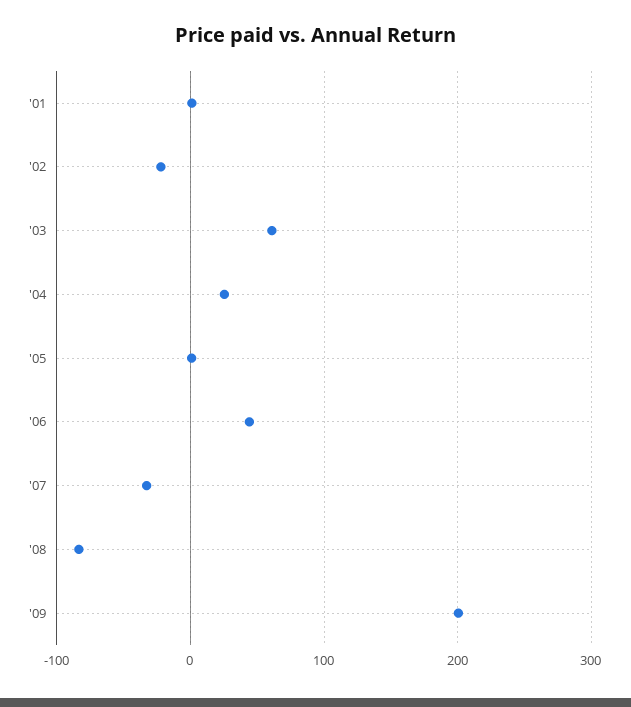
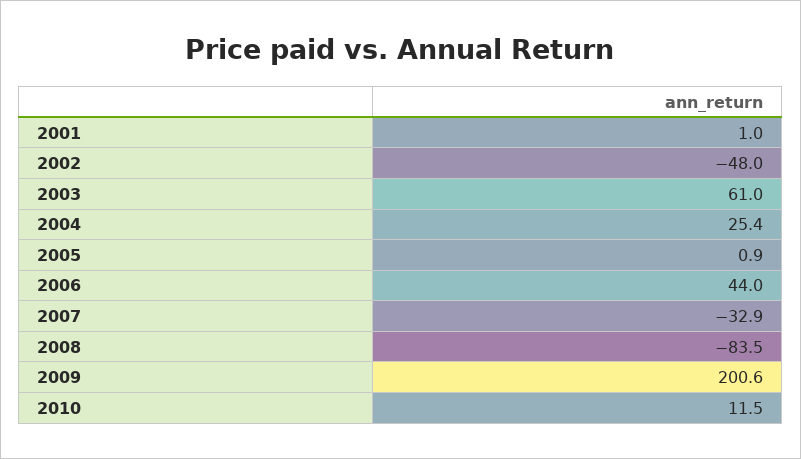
'02: -20 -> -48
2010: none -> 11.5

